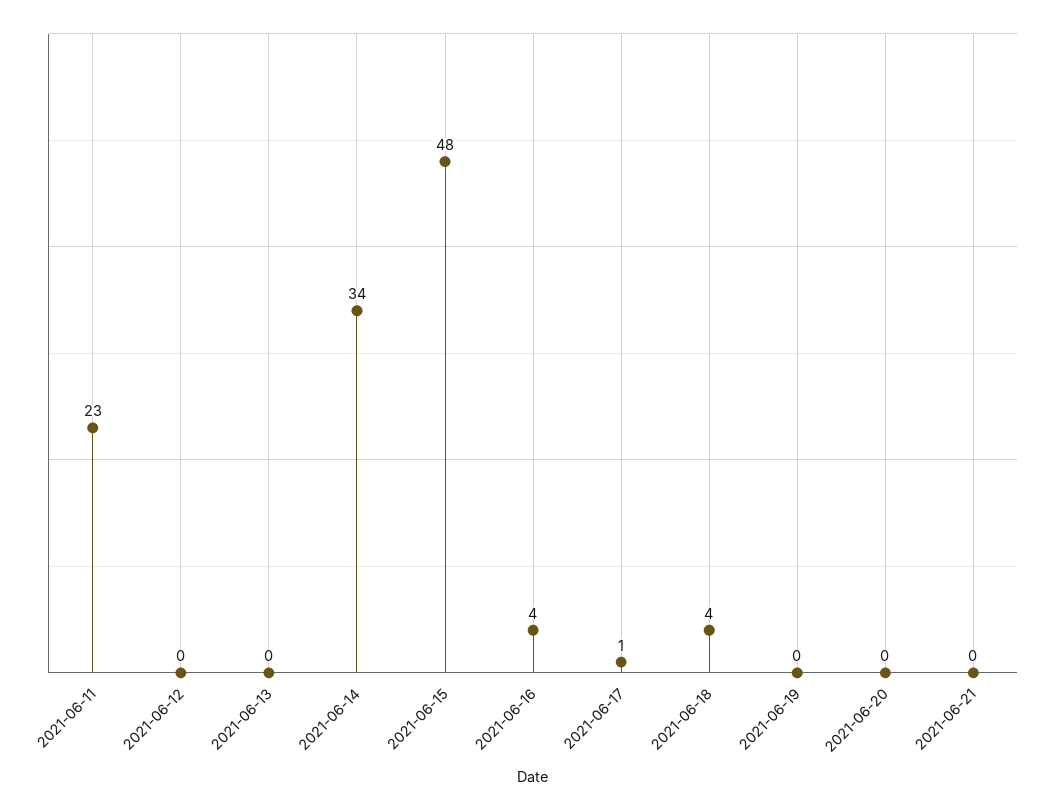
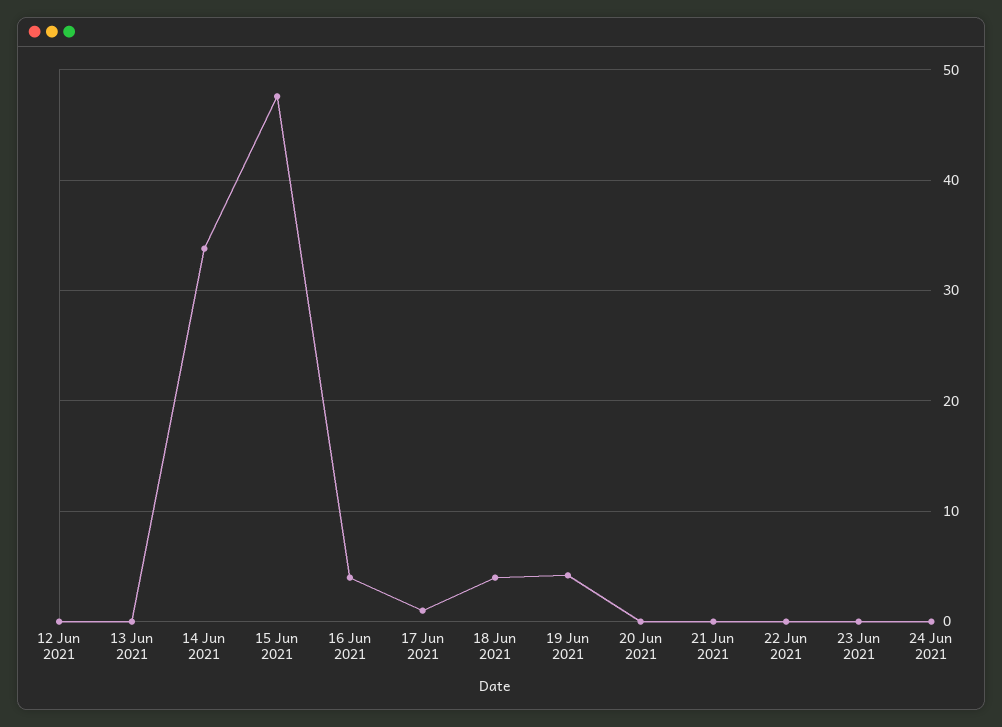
2021-06-11: 23 -> none
2021-06-19: 0 -> 4
22 Jun 2021: none -> 0
23 Jun 2021: none -> 0
24 Jun 2021: none -> 0

